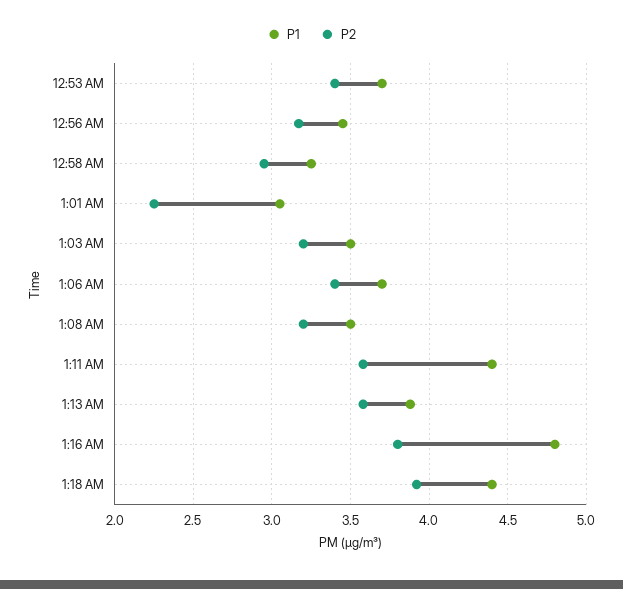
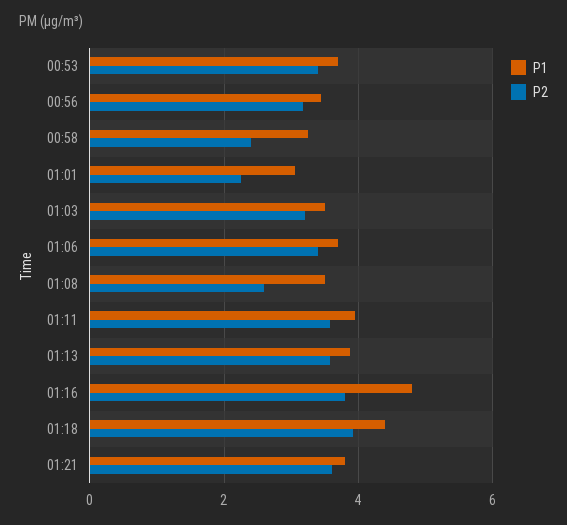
P2, 12:58 AM: 2.95 -> 2.4
P2, 1:08 AM: 3.2 -> 2.6
P1, 1:11 AM: 4.4 -> 4
P1, 01:21: none -> 3.8
P2, 01:21: none -> 3.6

